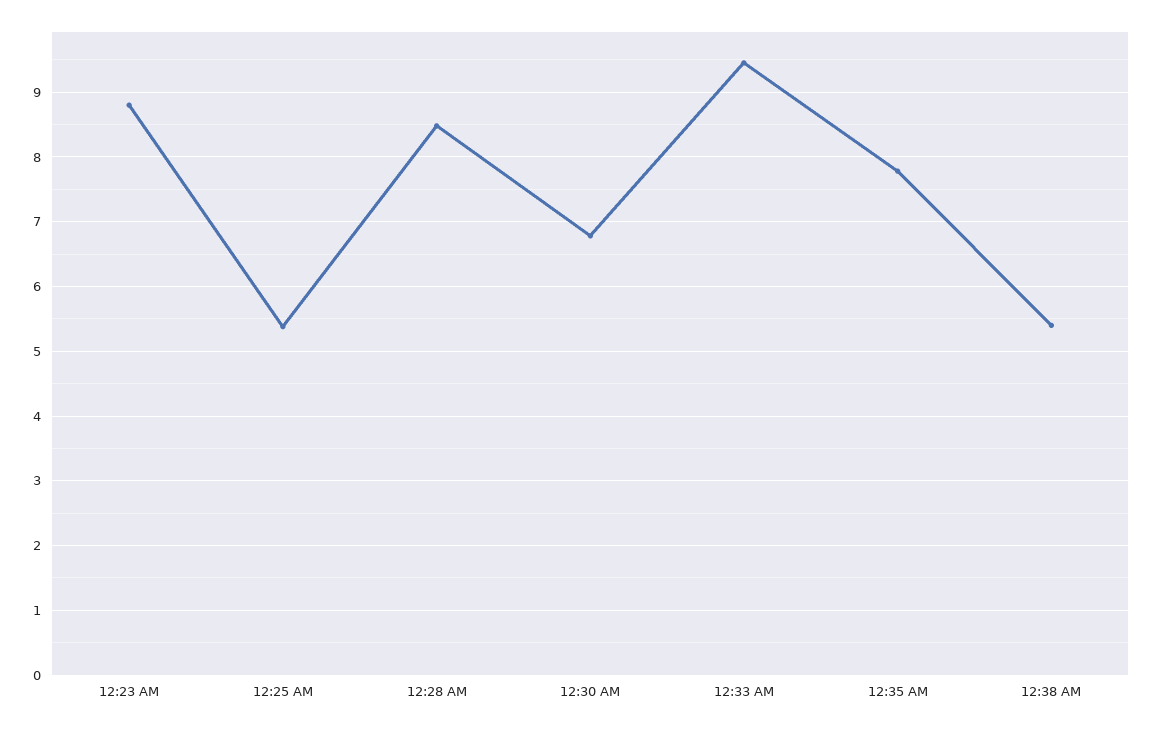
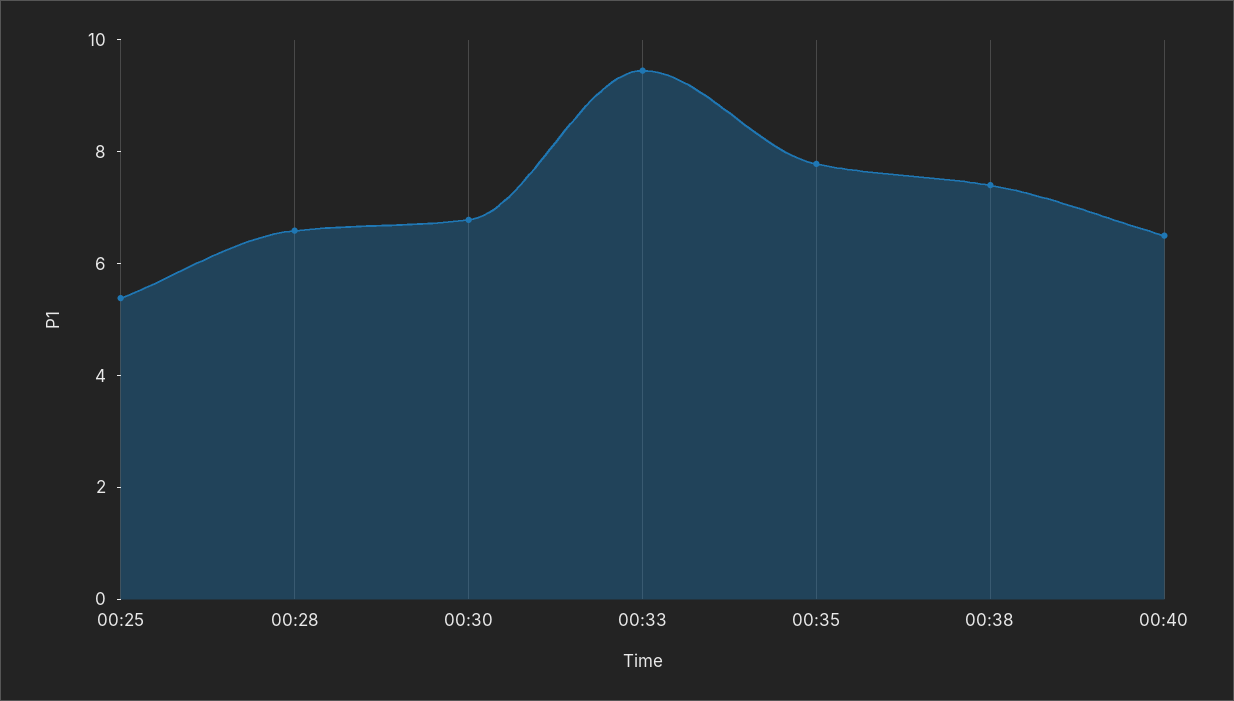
12:23 AM: 8.8 -> none
12:28 AM: 8.5 -> 6.5
12:38 AM: 5.4 -> 7.5
00:40: none -> 6.5

